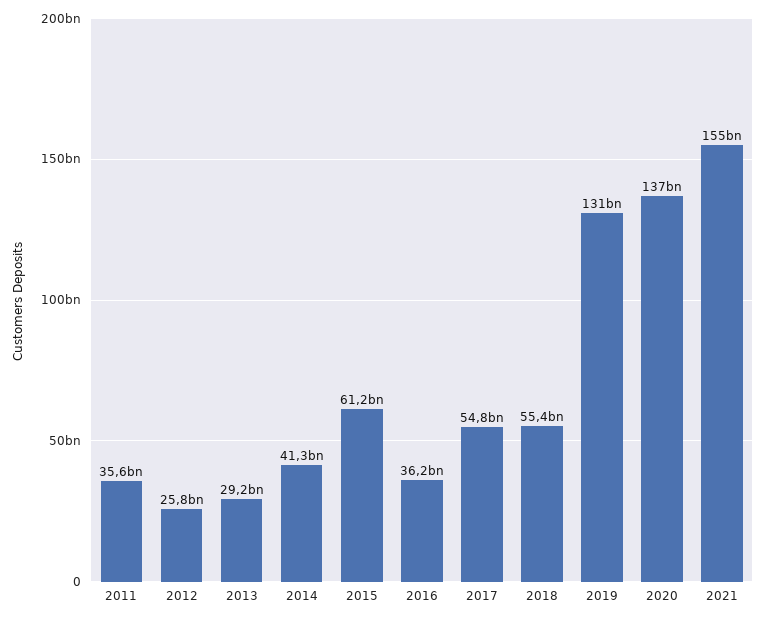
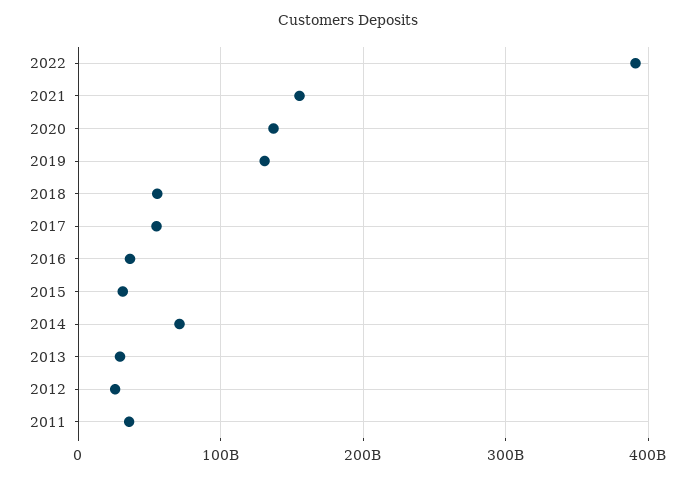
2014: 41300000000 -> 70000000000
2015: 61200000000 -> 30000000000
2022: none -> 390000000000

